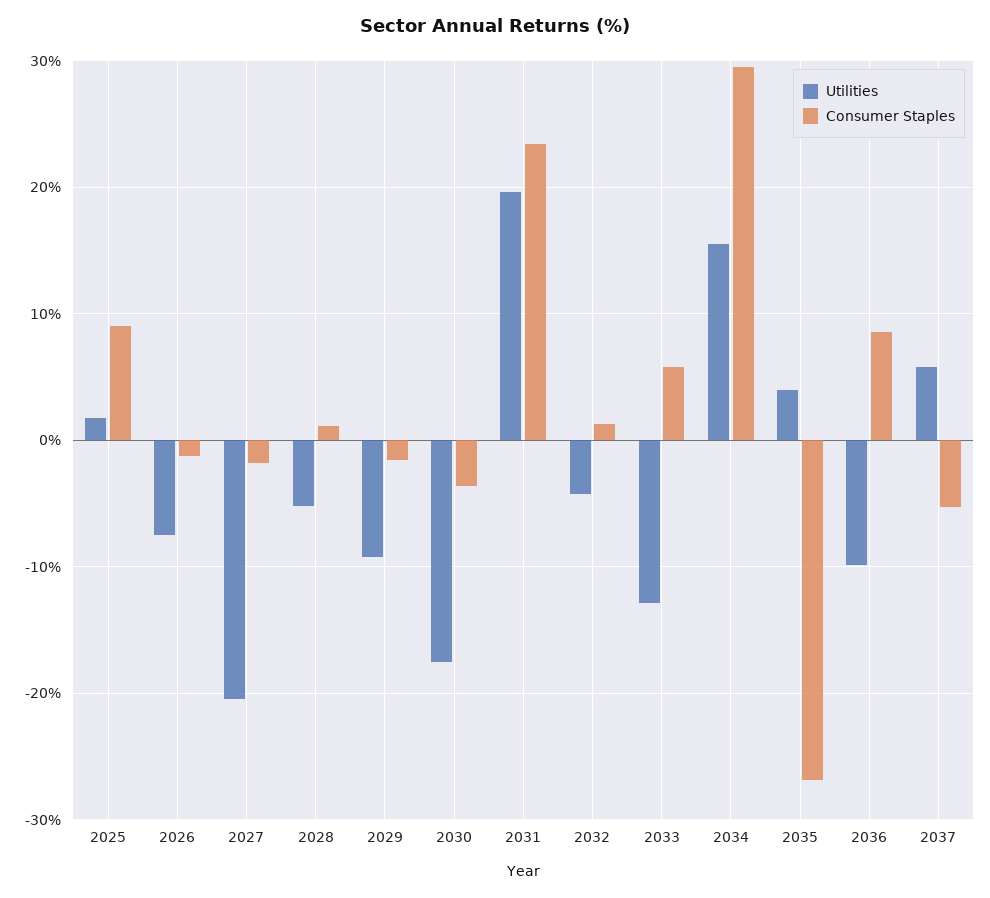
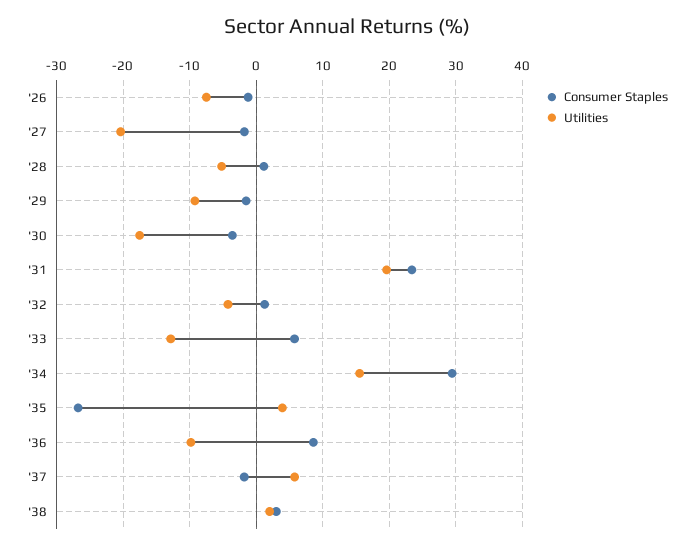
Utilities, 2025: 2 -> none
Consumer Staples, 2025: 9 -> none
Consumer Staples, 2037: -5 -> -2
Consumer Staples, '38: none -> 3
Utilities, '38: none -> 2

